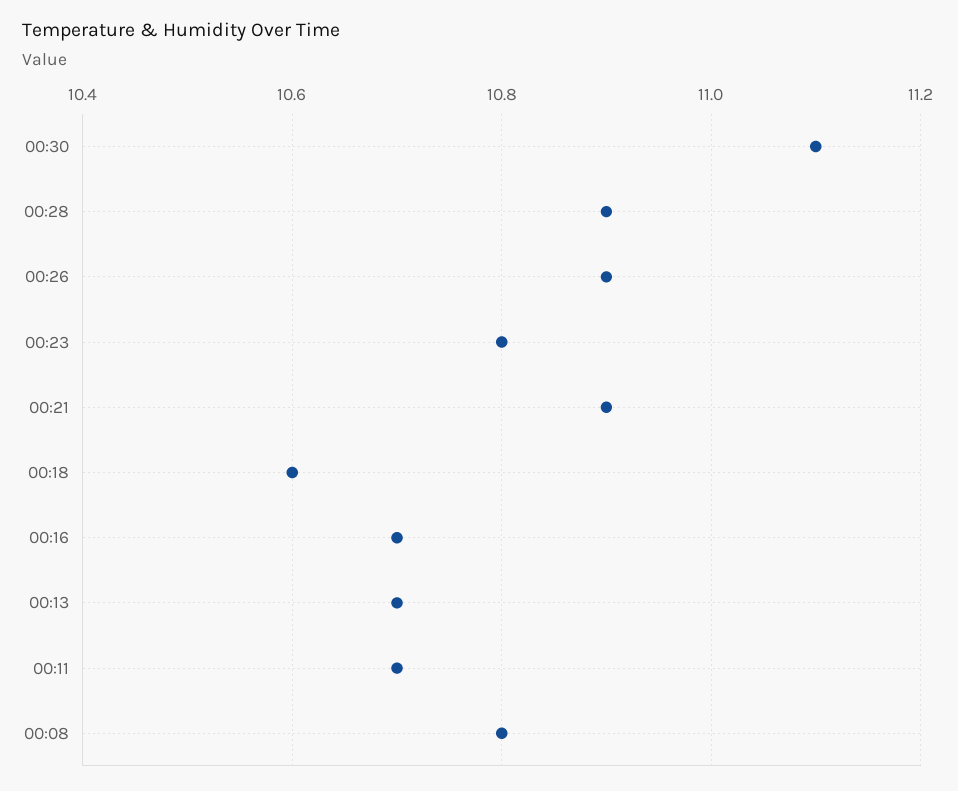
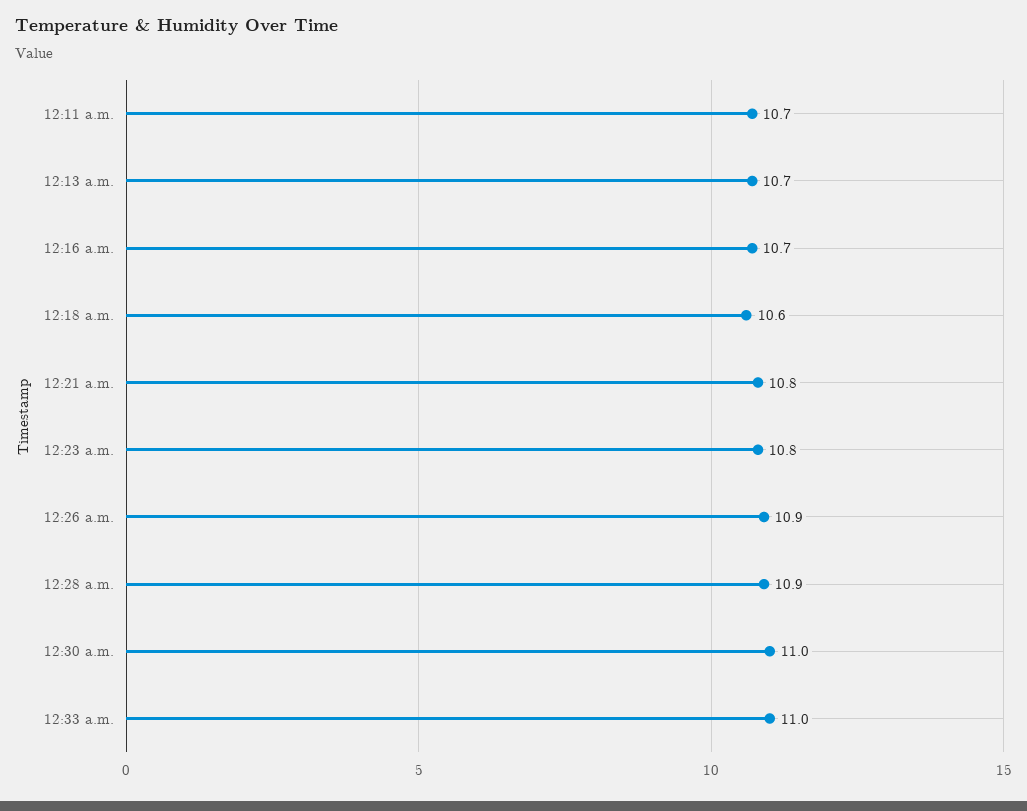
00:30: 11.1 -> 11
00:21: 10.9 -> 10.8
00:08: 10.8 -> none
12:33 a.m.: none -> 11

